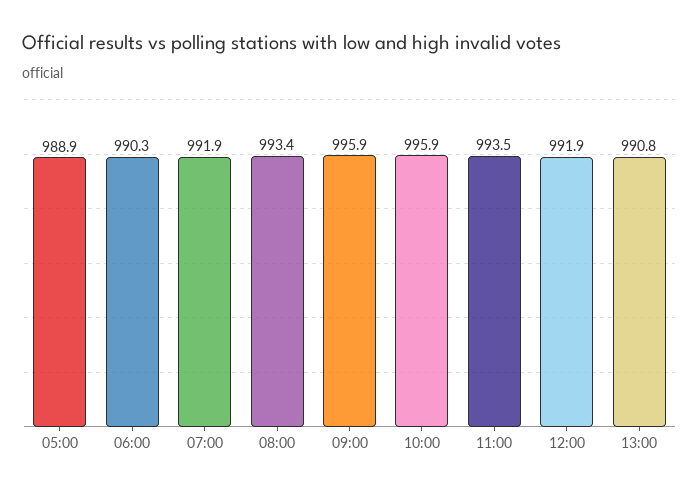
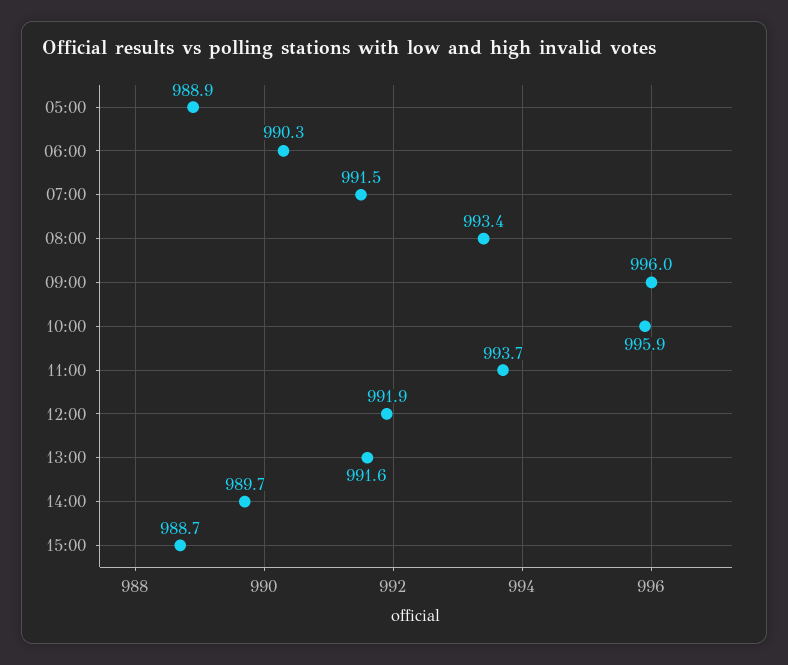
07:00: 991.9 -> 991.5
09:00: 995.9 -> 996
11:00: 993.5 -> 993.7
13:00: 990.8 -> 991.6
14:00: none -> 989.7
15:00: none -> 988.7

